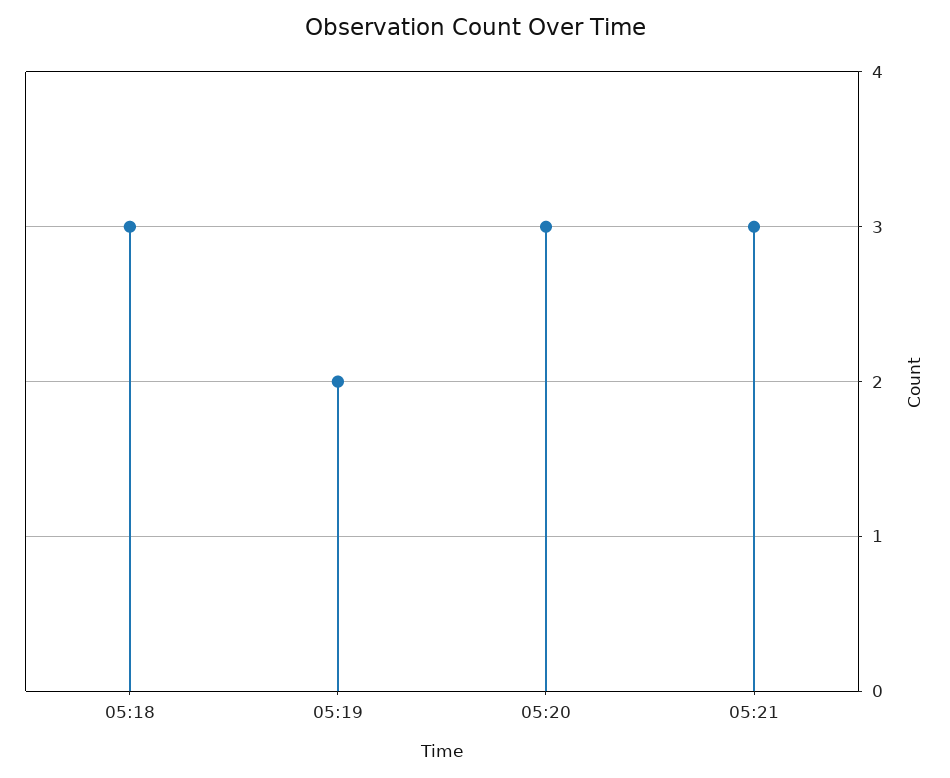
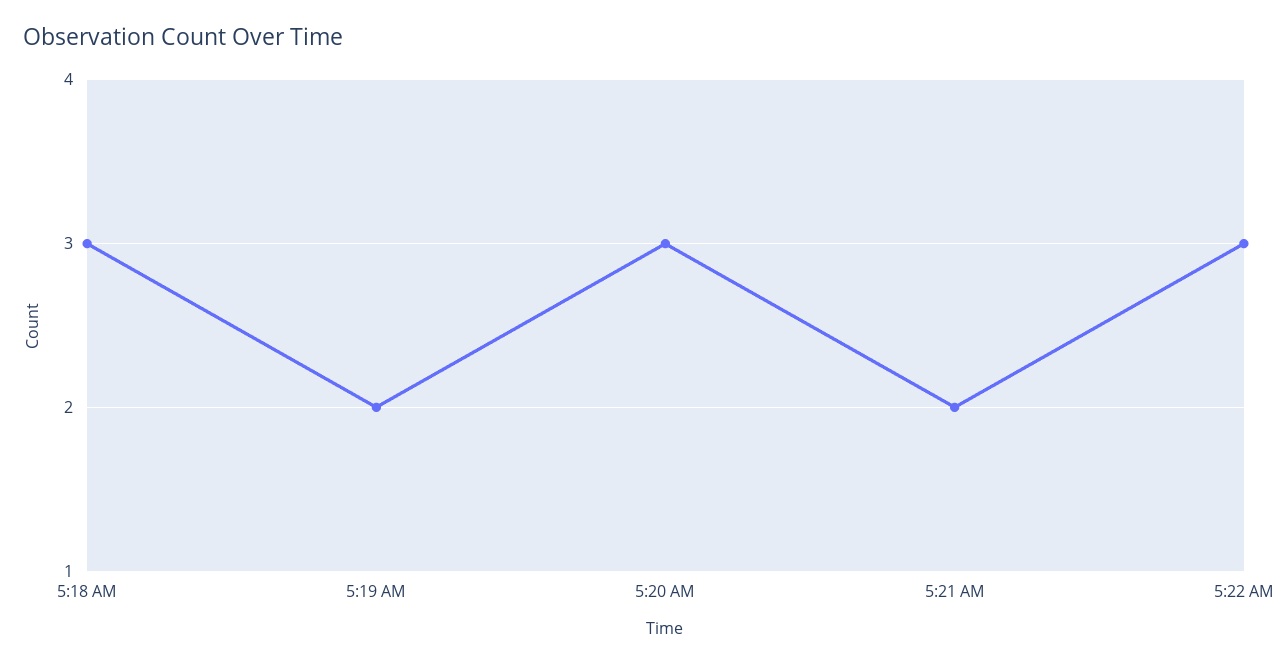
05:21: 3 -> 2
5:22 AM: none -> 3

